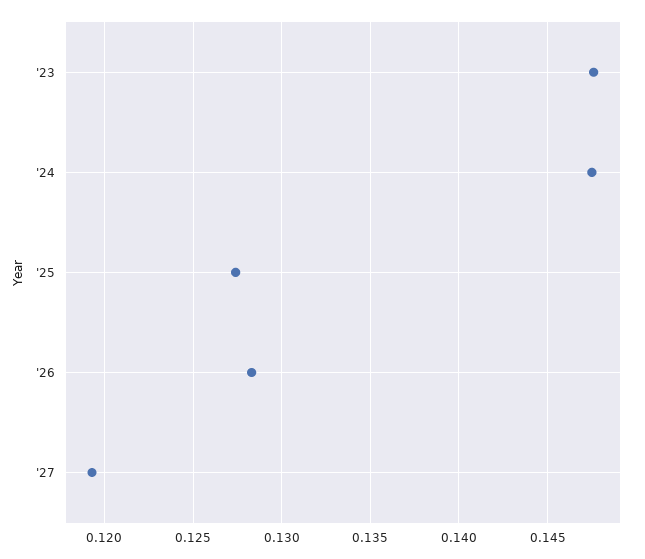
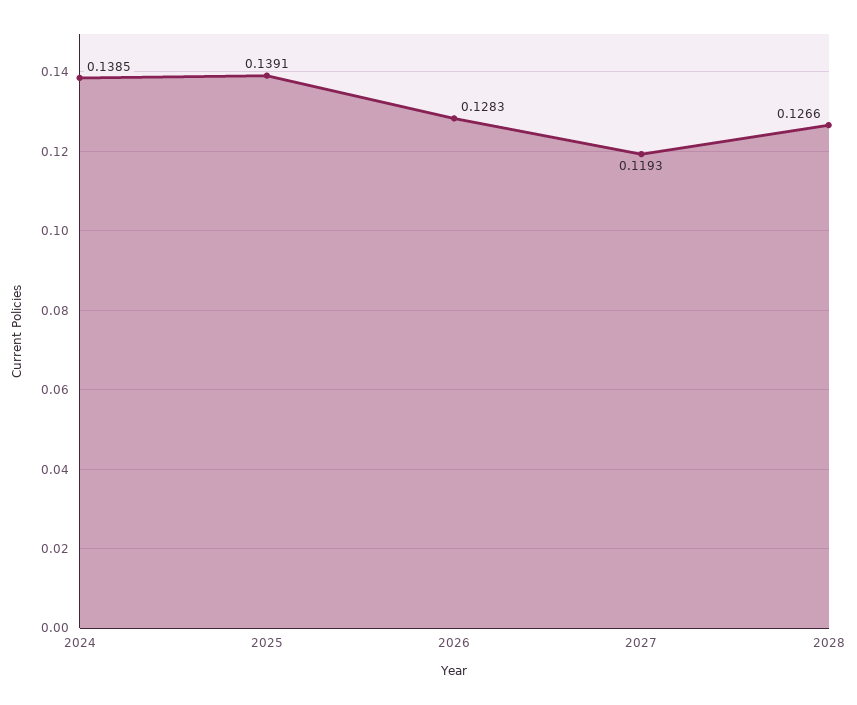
'23: 0.1475 -> none
'24: 0.1475 -> 0.1385
'25: 0.1275 -> 0.1391
2028: none -> 0.1266

